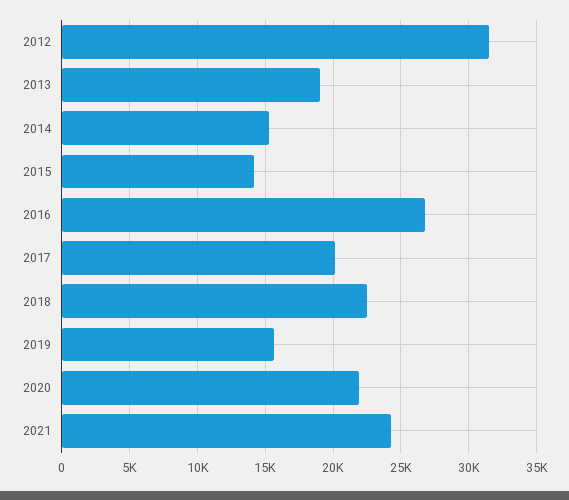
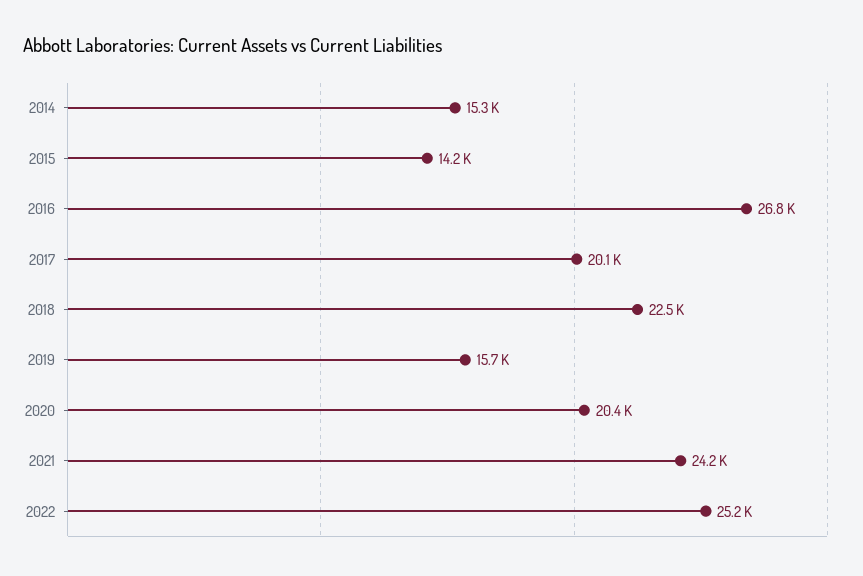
2012: 31500 -> none
2013: 19000 -> none
2020: 22000 -> 20400
2022: none -> 25200

